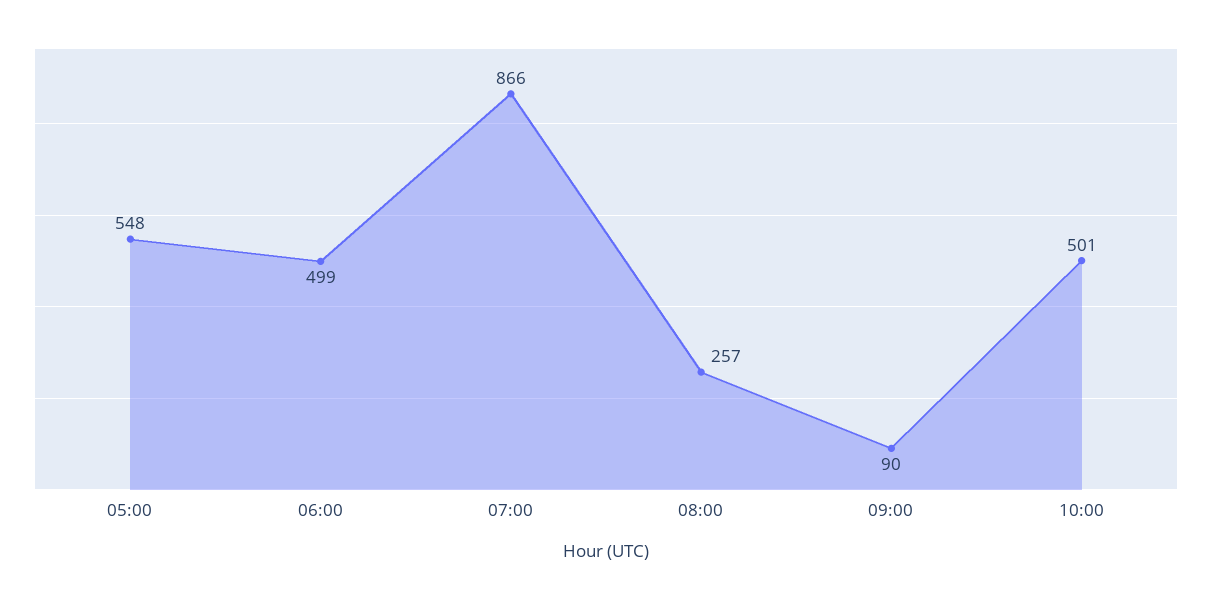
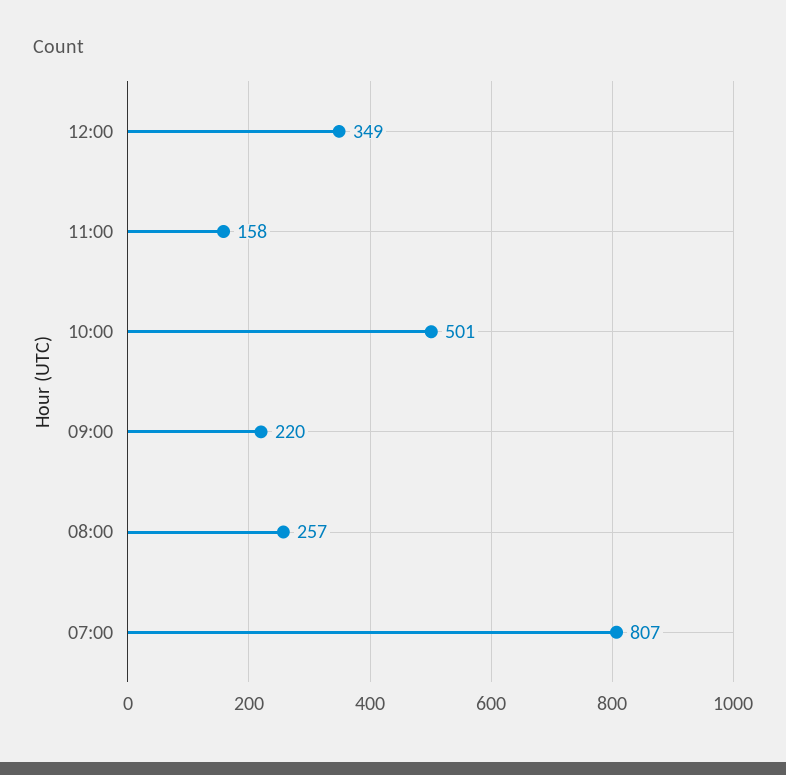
05:00: 548 -> none
06:00: 499 -> none
07:00: 866 -> 807
09:00: 90 -> 220
12:00: none -> 349
11:00: none -> 158

